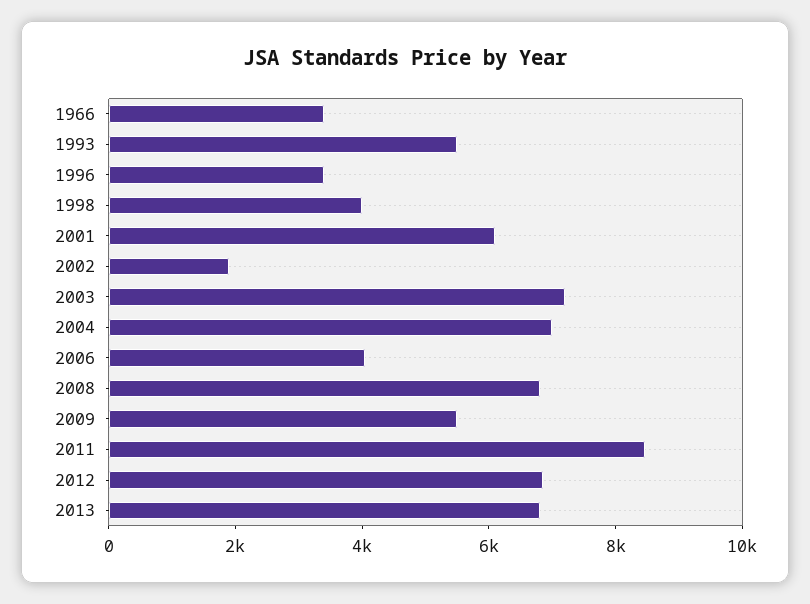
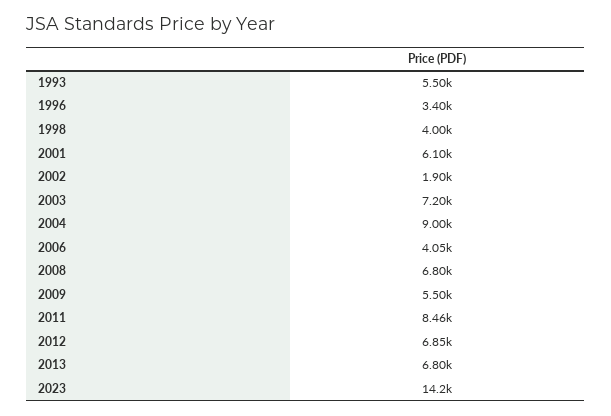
1966: 3500 -> none
2004: 7000 -> 9000
2023: none -> 14200

